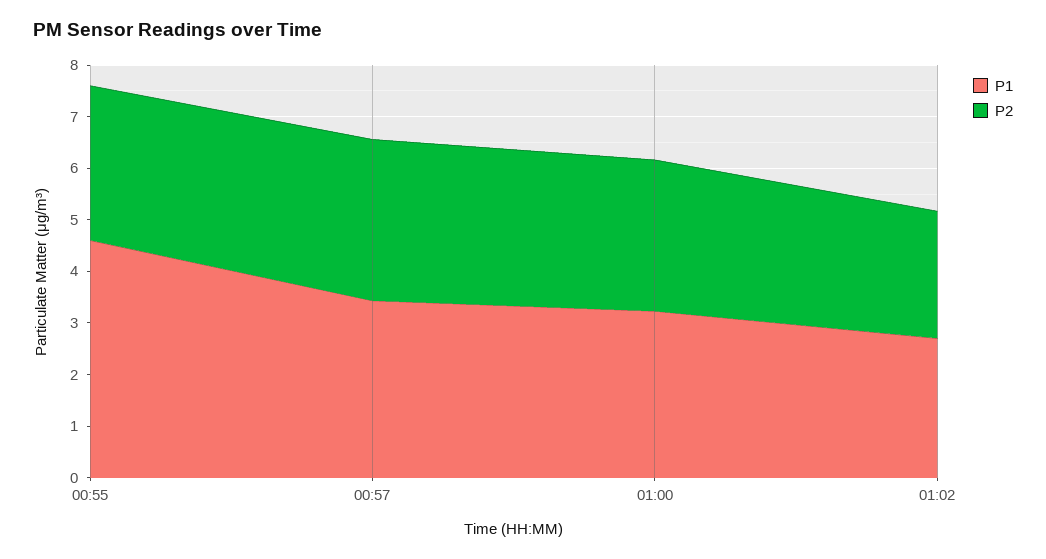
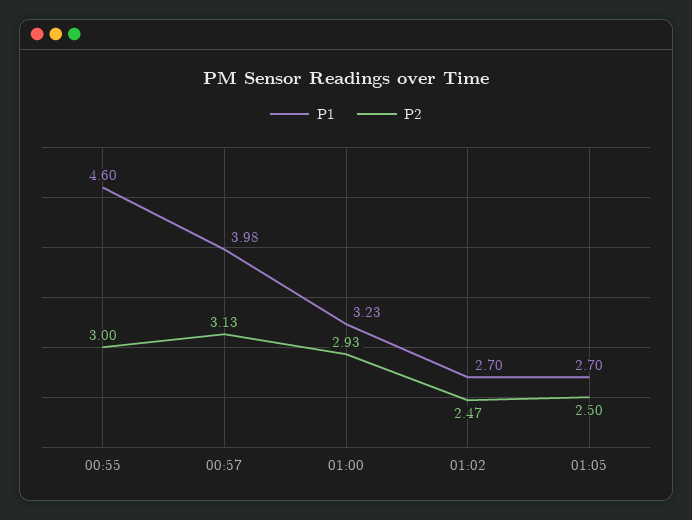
P1, 00:57: 3.4 -> 3.98
P1, 01:05: none -> 2.7
P2, 01:05: none -> 2.5

